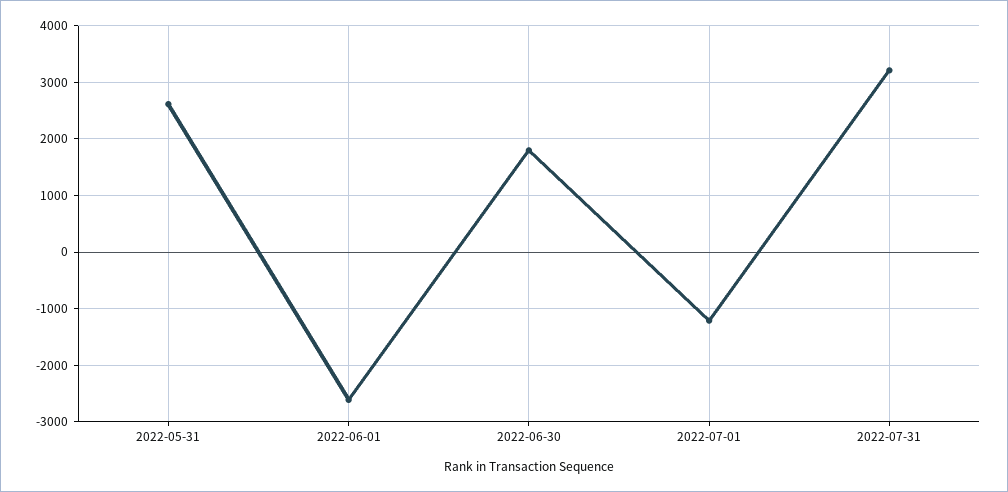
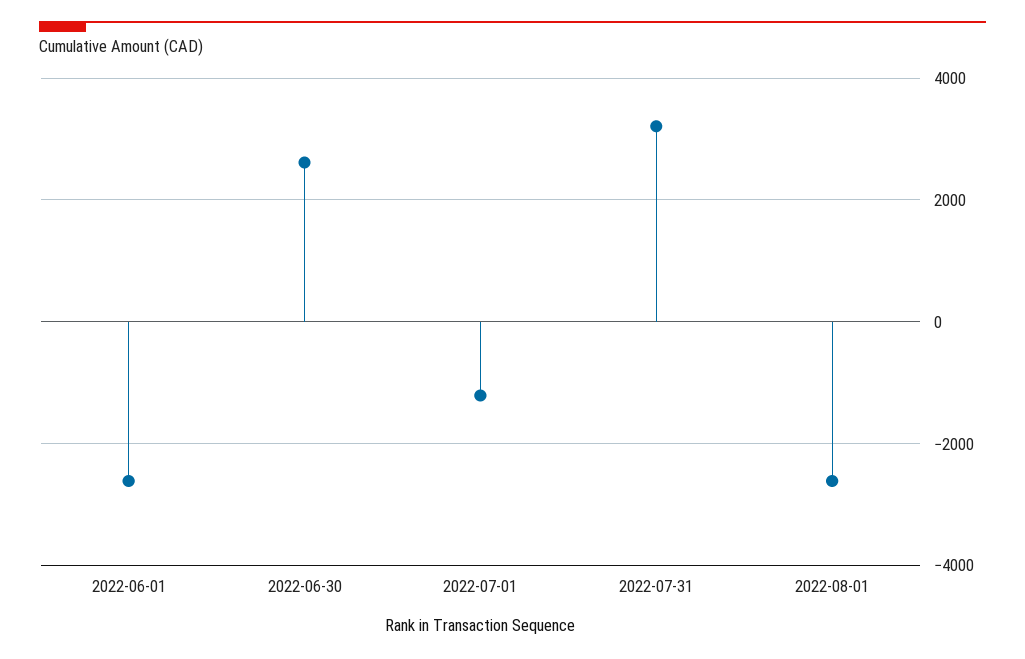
2022-05-31: 2600 -> none
2022-06-30: 1800 -> 2600
2022-08-01: none -> -2600

